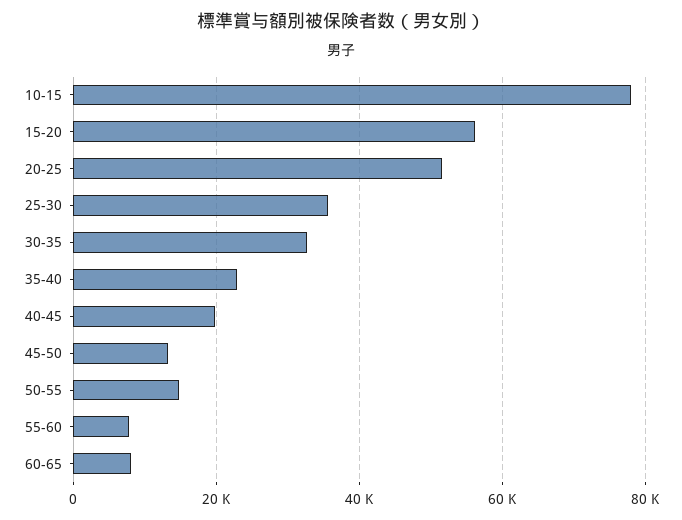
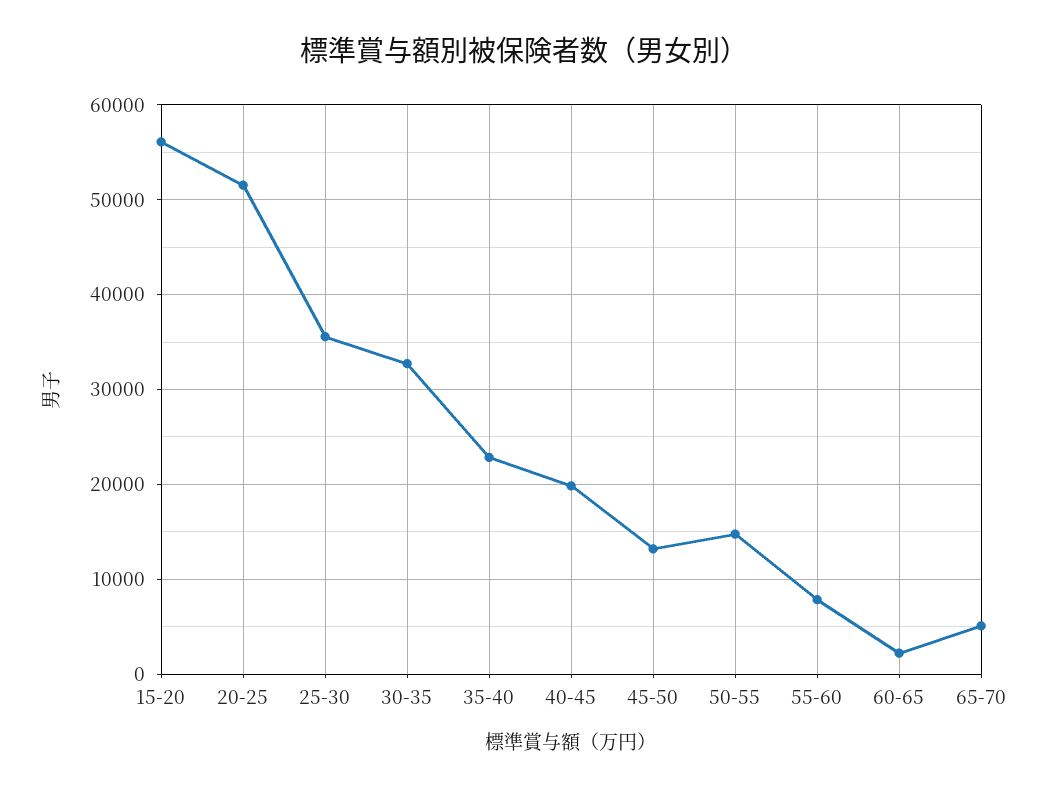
10-15: 78000 -> none
60-65: 8000 -> 2000
65-70: none -> 5000

